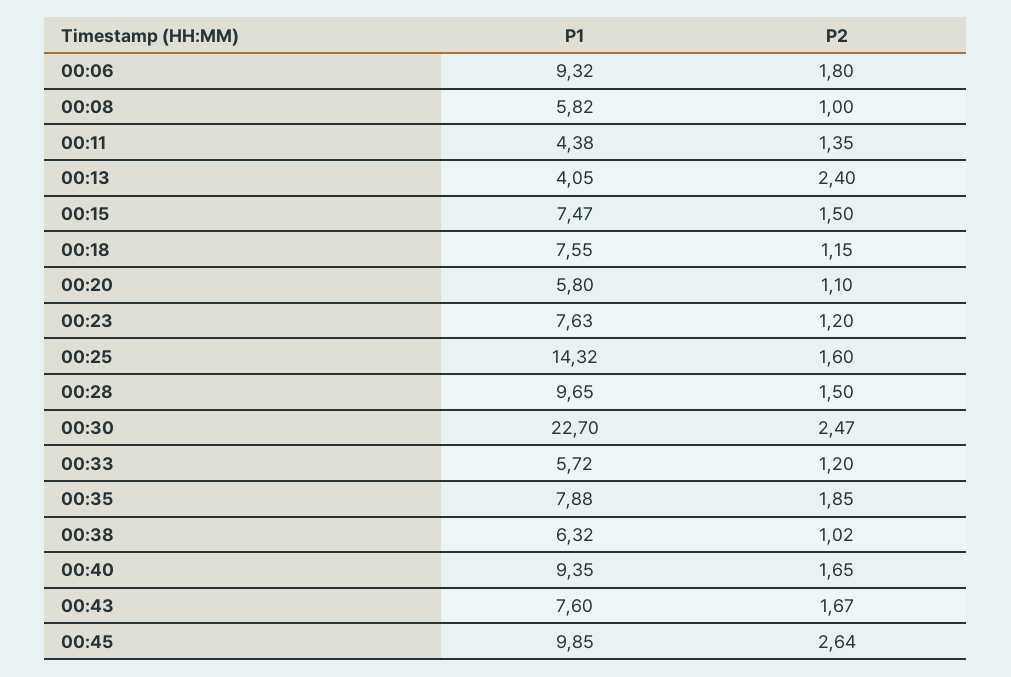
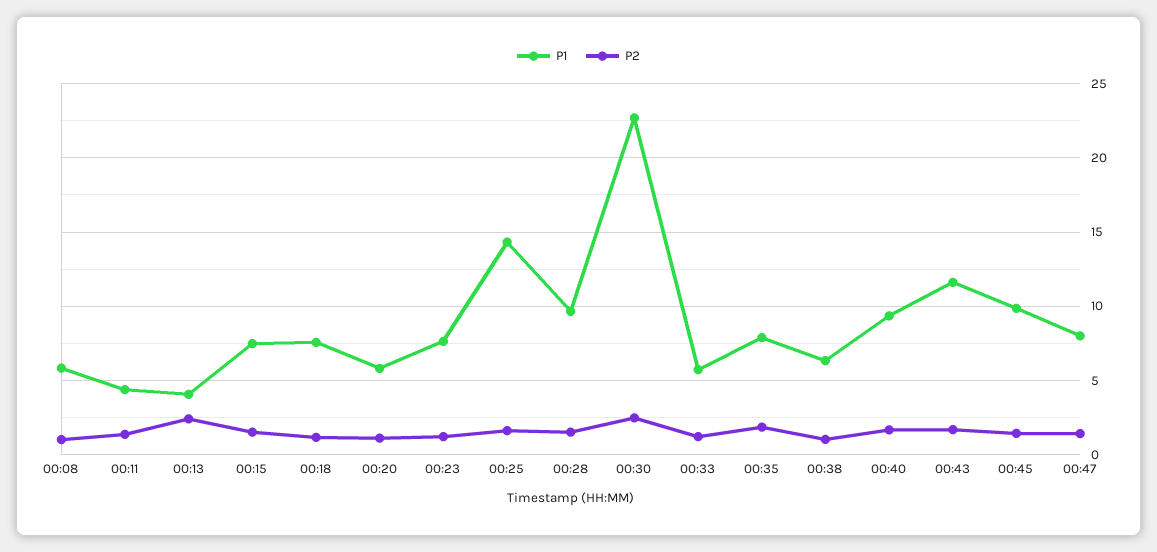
P1, 00:06: 9.32 -> none
P2, 00:06: 1.8 -> none
P1, 00:43: 7.6 -> 11.5
P2, 00:45: 2.64 -> 1.5
P1, 00:47: none -> 8
P2, 00:47: none -> 1.5

